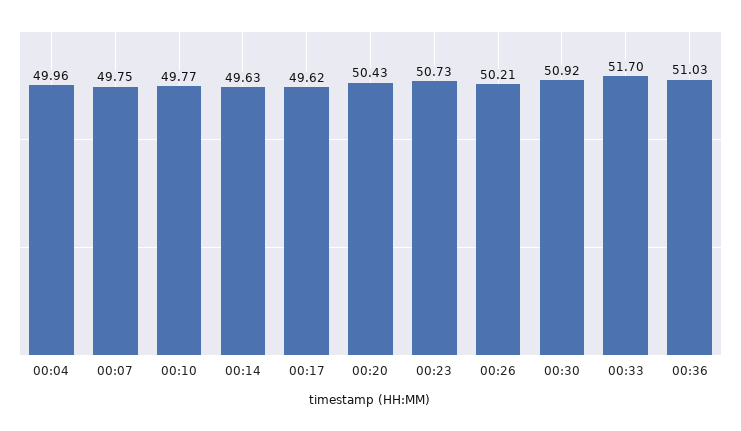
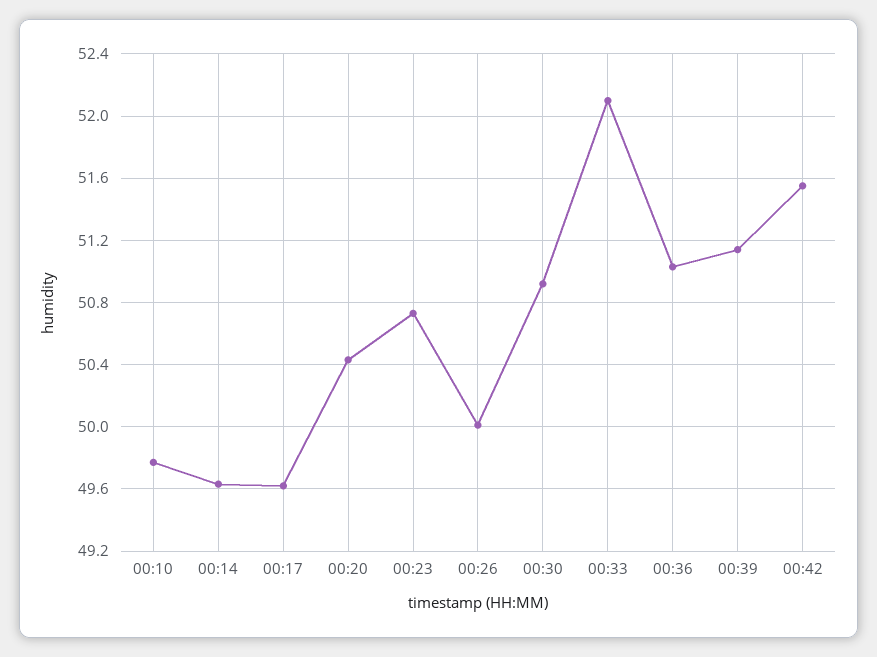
00:04: 49.96 -> none
00:07: 49.75 -> none
00:26: 50.21 -> 50
00:33: 51.7 -> 52.1
00:39: none -> 51.15
00:42: none -> 51.55

